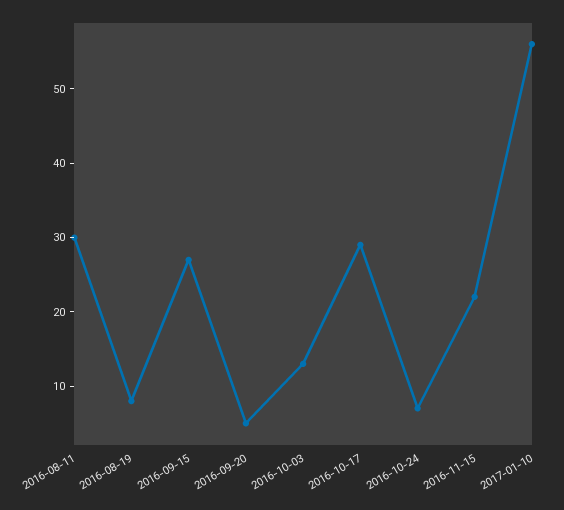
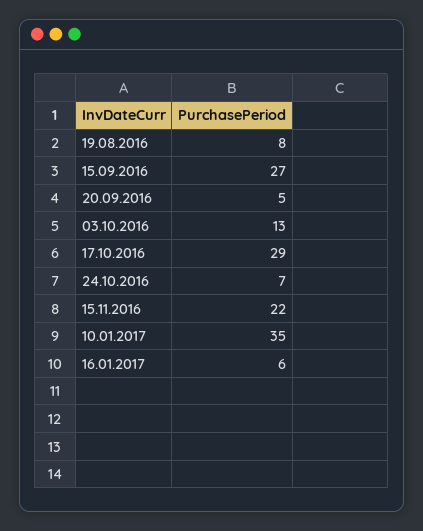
2016-08-11: 30 -> none
2017-01-10: 55 -> 35
16.01.2017: none -> 6

